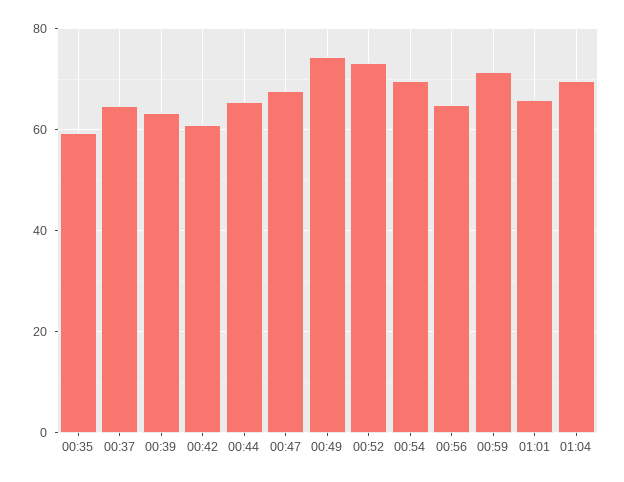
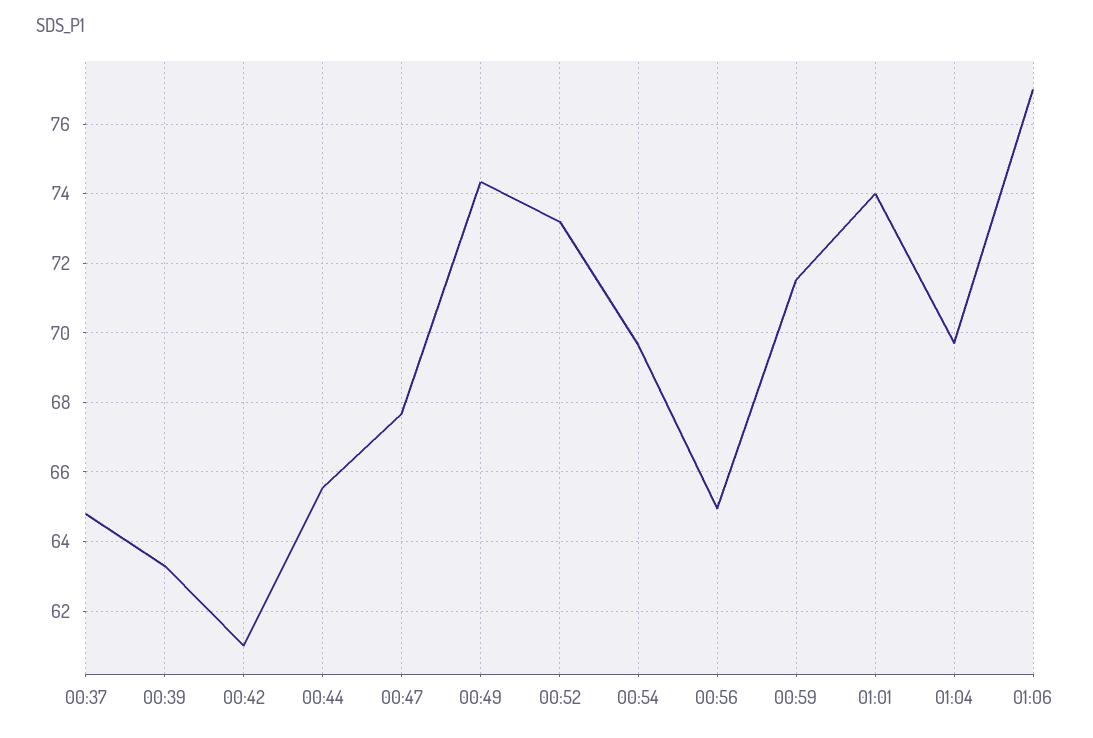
00:35: 60 -> none
01:01: 66 -> 74
01:06: none -> 77

